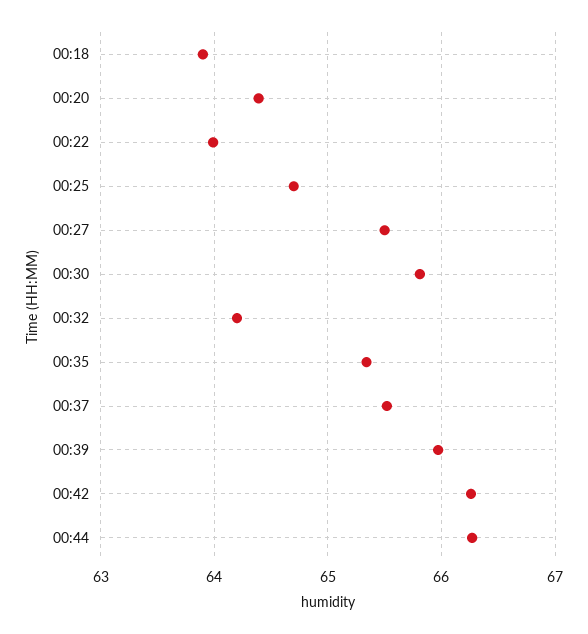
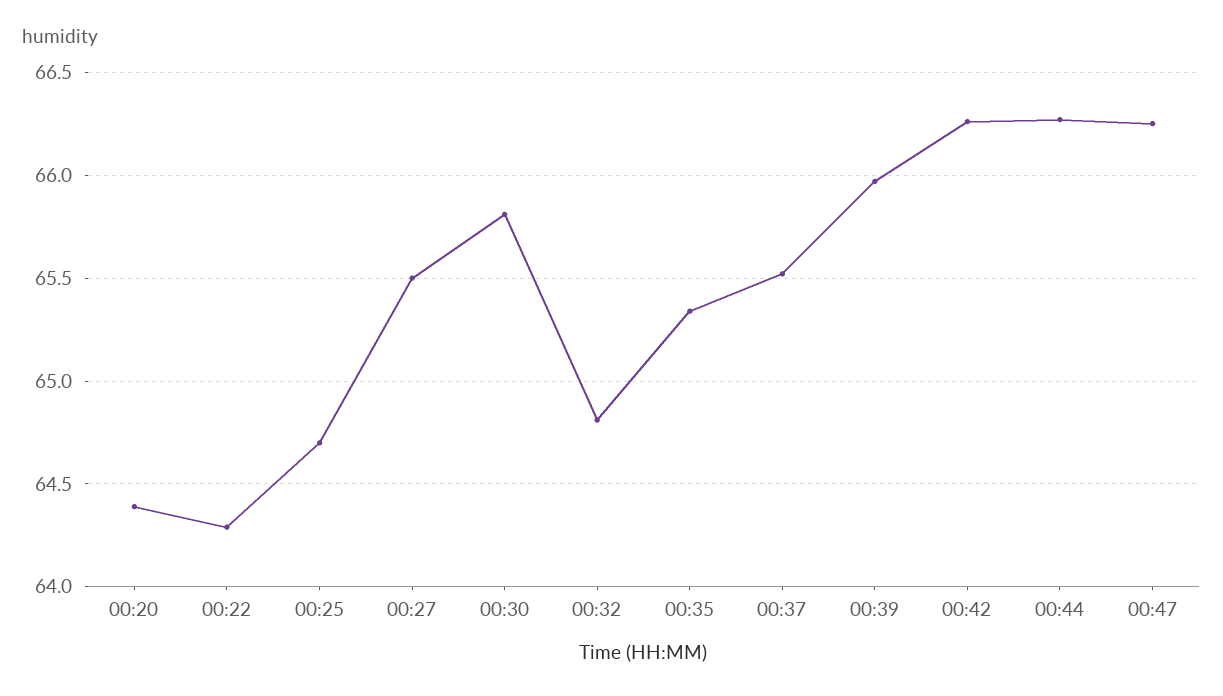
00:18: 63.9 -> none
00:22: 64 -> 64.3
00:32: 64.2 -> 64.8
00:47: none -> 66.25

